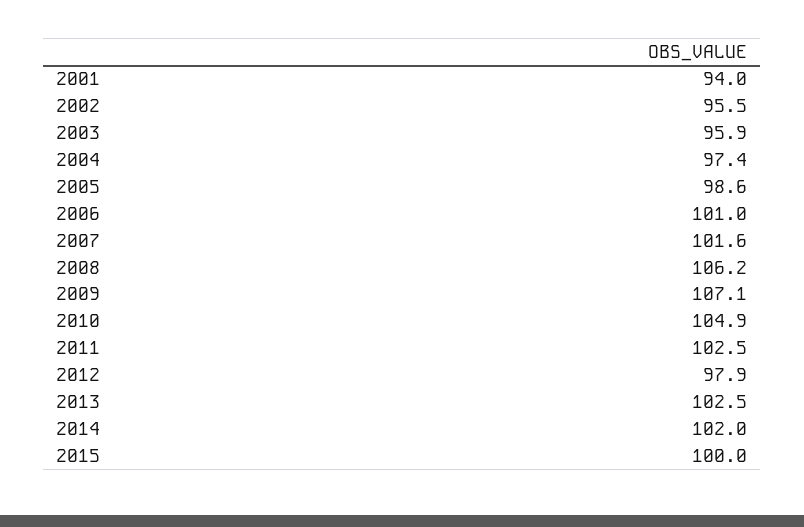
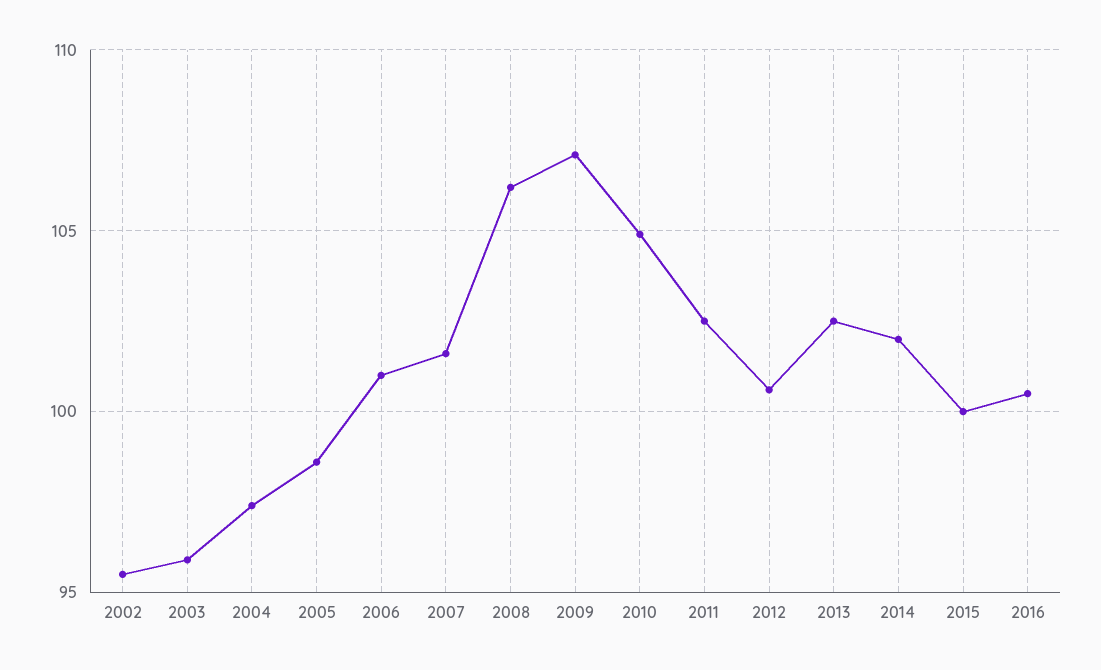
2001: 94 -> none
2012: 97.9 -> 100.5
2016: none -> 100.5

